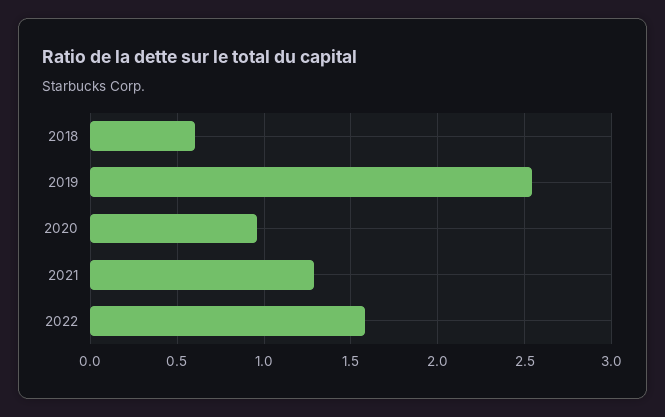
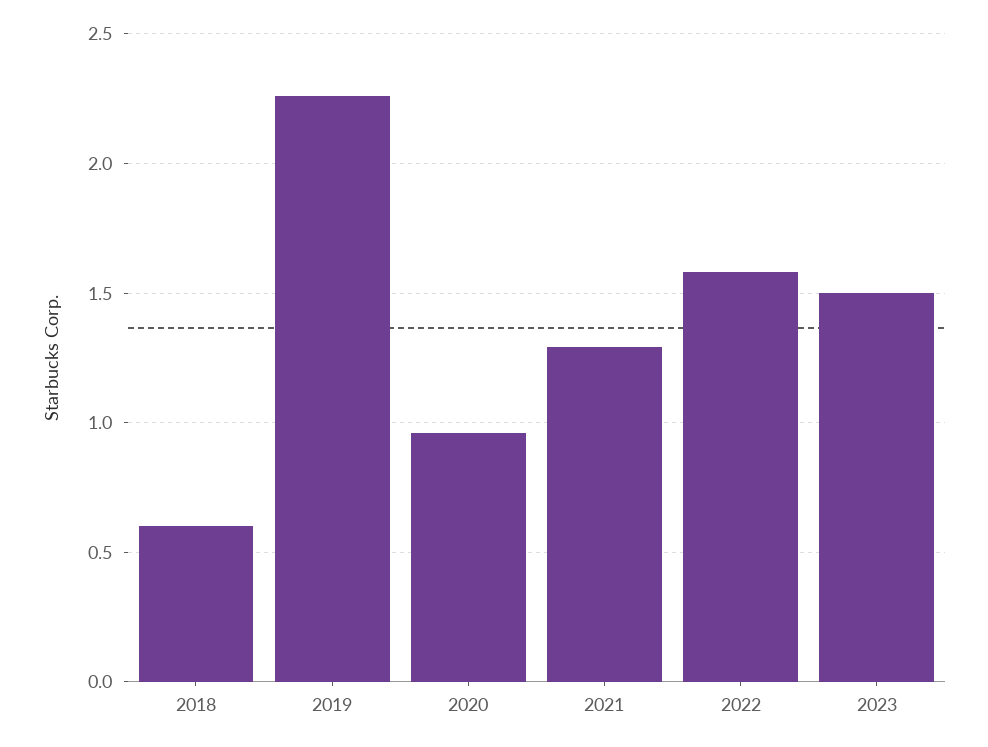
2019: 2.55 -> 2.25
2023: none -> 1.5

